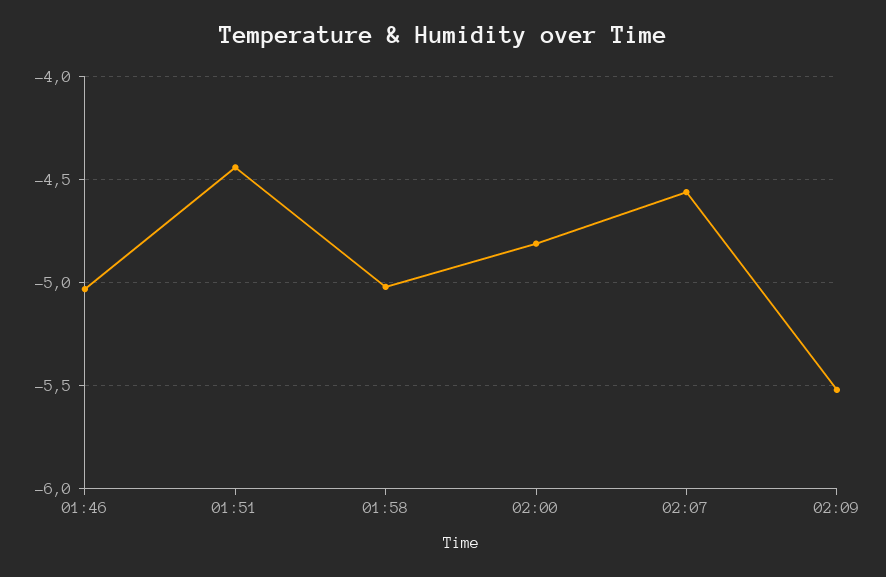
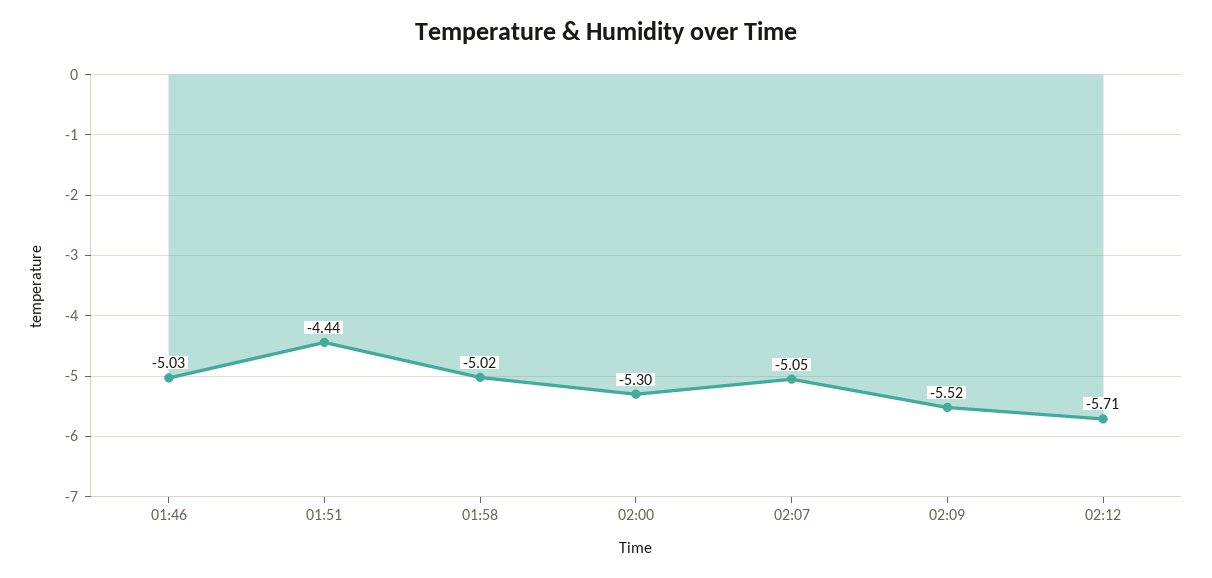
02:00: -4.8 -> -5.3
02:07: -4.55 -> -5.05
02:12: none -> -5.71

